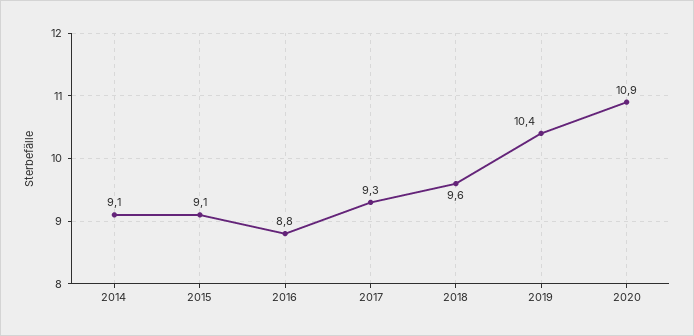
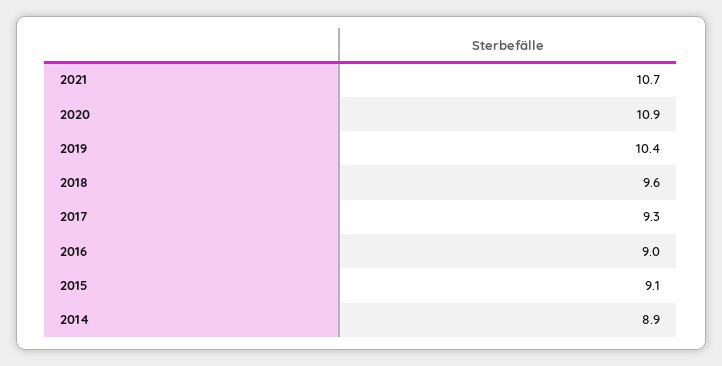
2014: 9.1 -> 8.9
2016: 8.8 -> 9
2021: none -> 10.7

